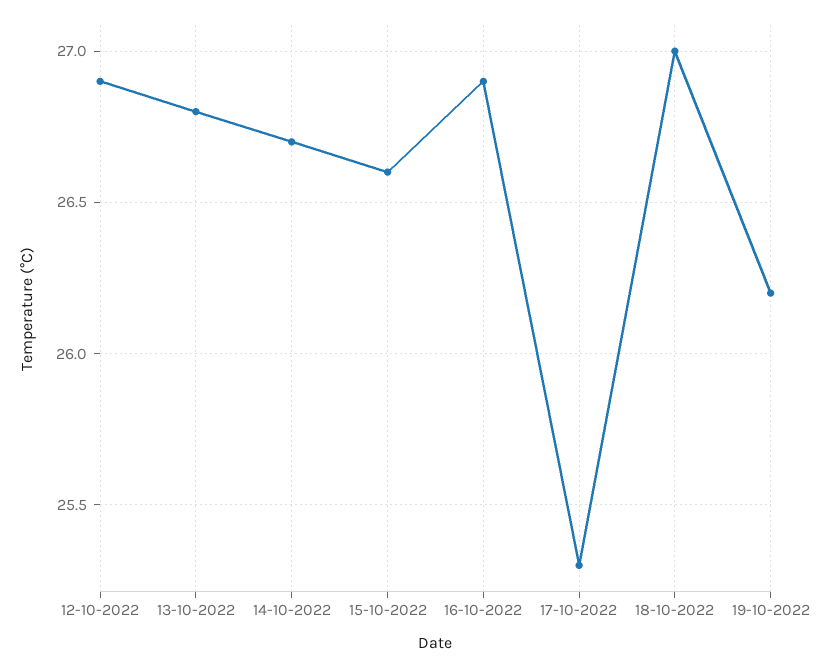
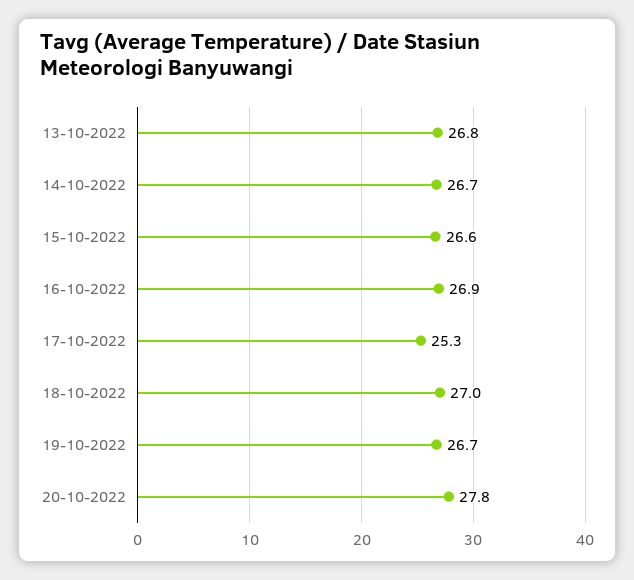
12-10-2022: 26.9 -> none
19-10-2022: 26.2 -> 26.7
20-10-2022: none -> 27.8

